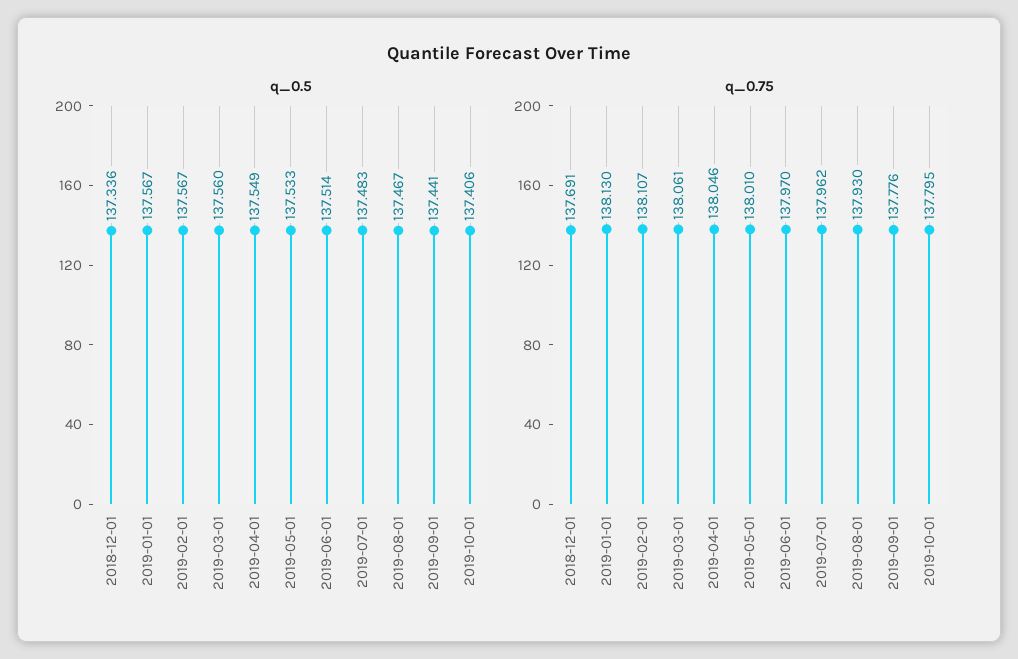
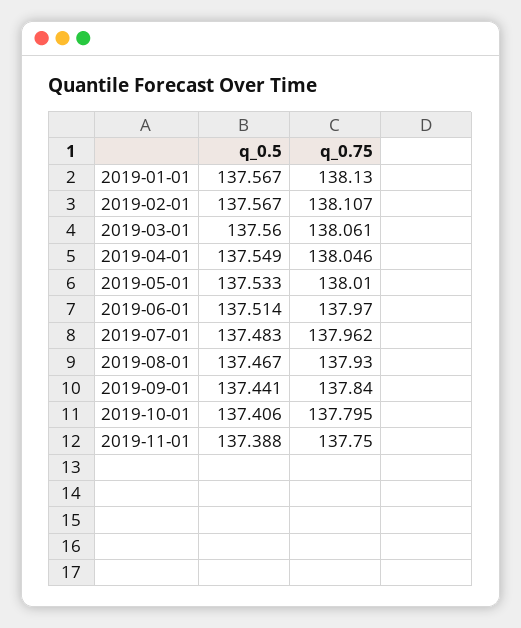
q_0.5, 2018-12-01: 137.336 -> none
q_0.75, 2018-12-01: 137.691 -> none
q_0.75, 2019-09-01: 137.776 -> 137.84
q_0.5, 2019-11-01: none -> 137.388
q_0.75, 2019-11-01: none -> 137.75

